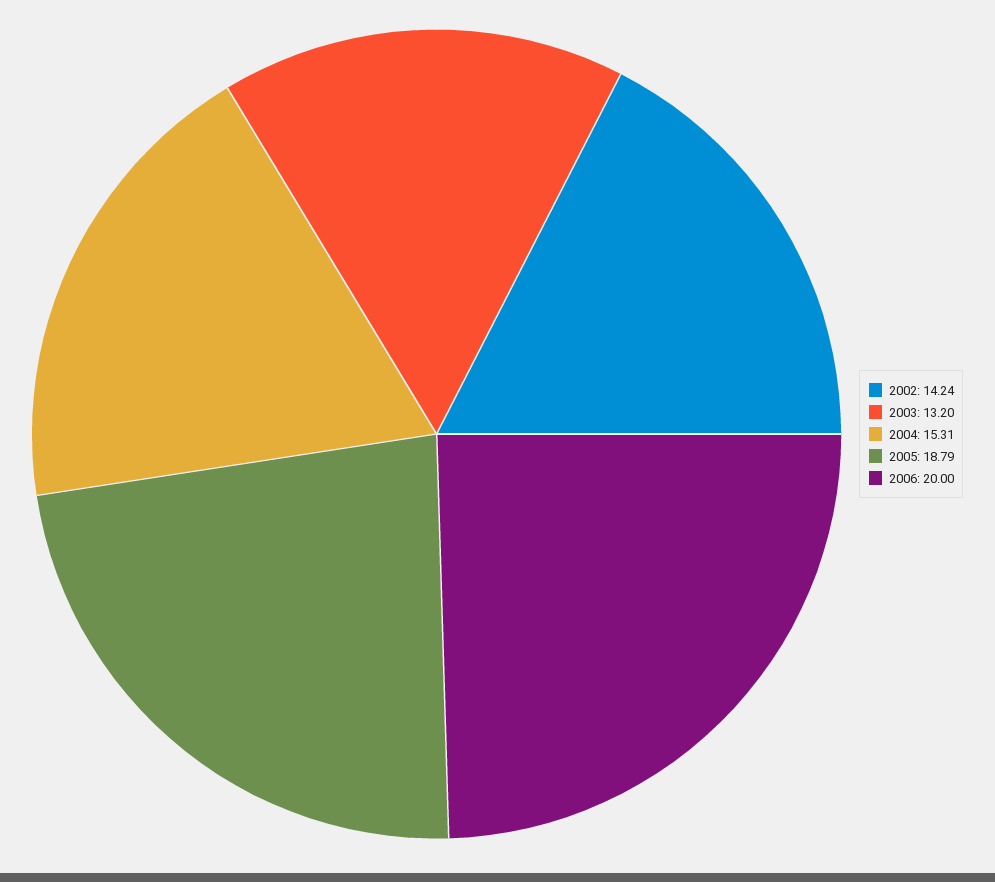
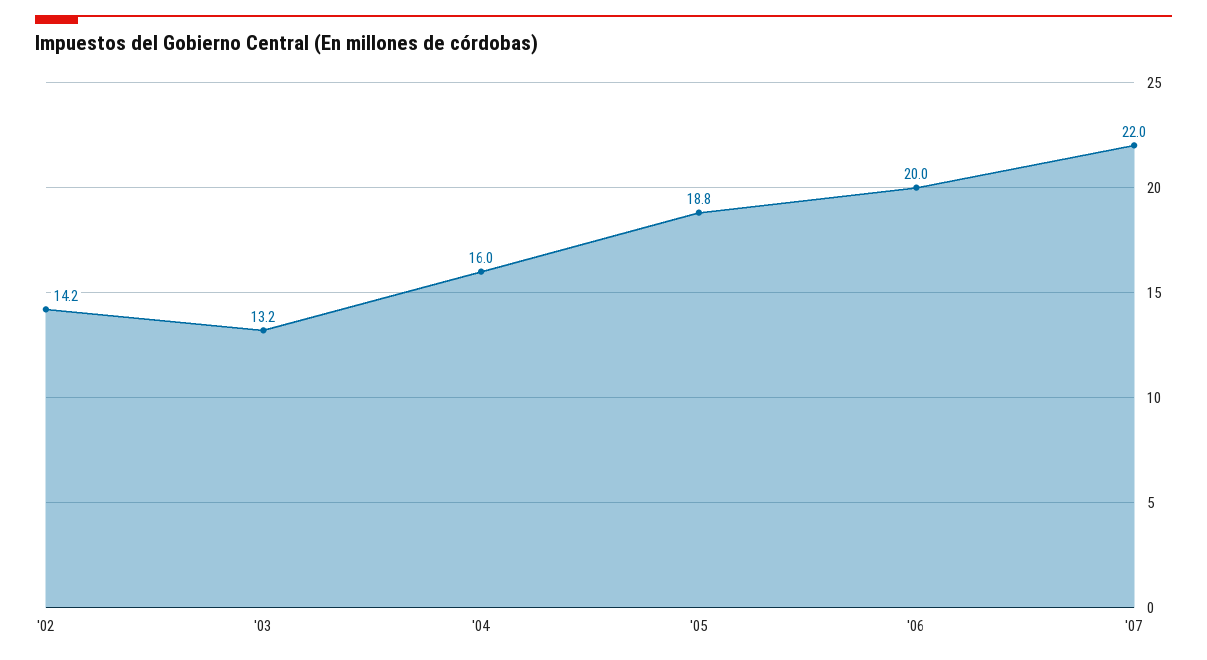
2004: 15.31 -> 16
'07: none -> 22

